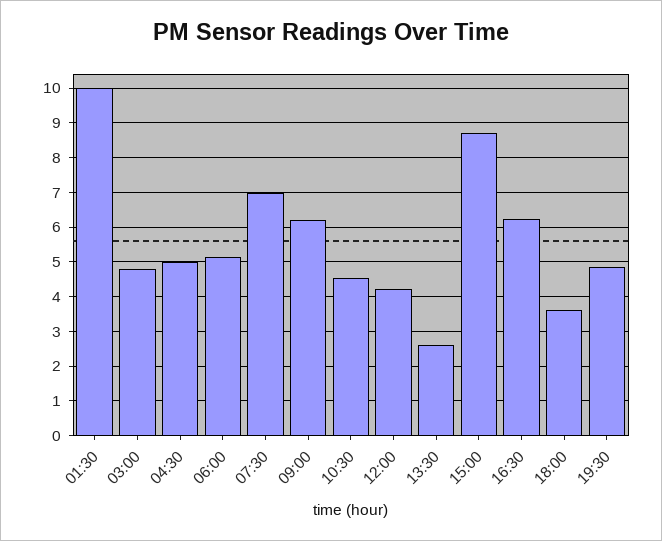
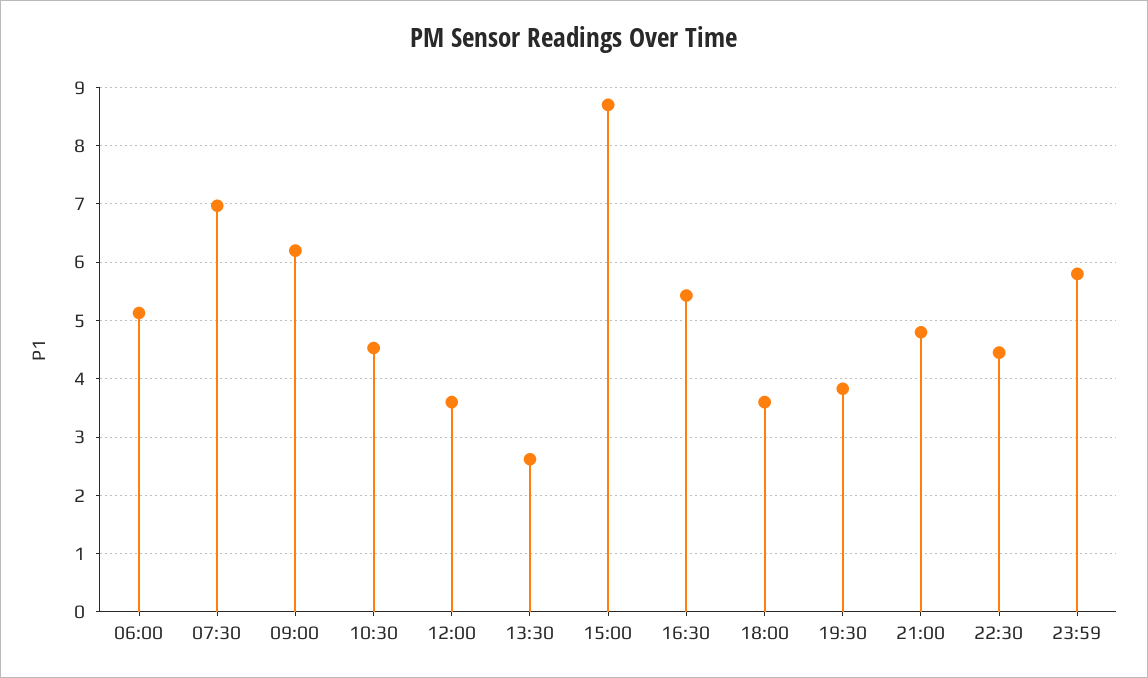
01:30: 10 -> none
03:00: 4.8 -> none
04:30: 5 -> none
12:00: 4.2 -> 3.6
16:30: 6.2 -> 5.4
19:30: 4.8 -> 3.8
21:00: none -> 4.8
22:30: none -> 4.4
23:59: none -> 5.8

